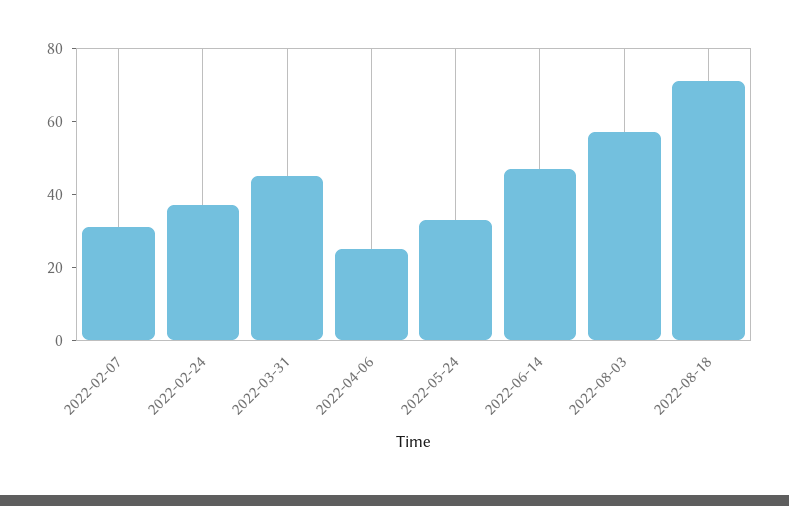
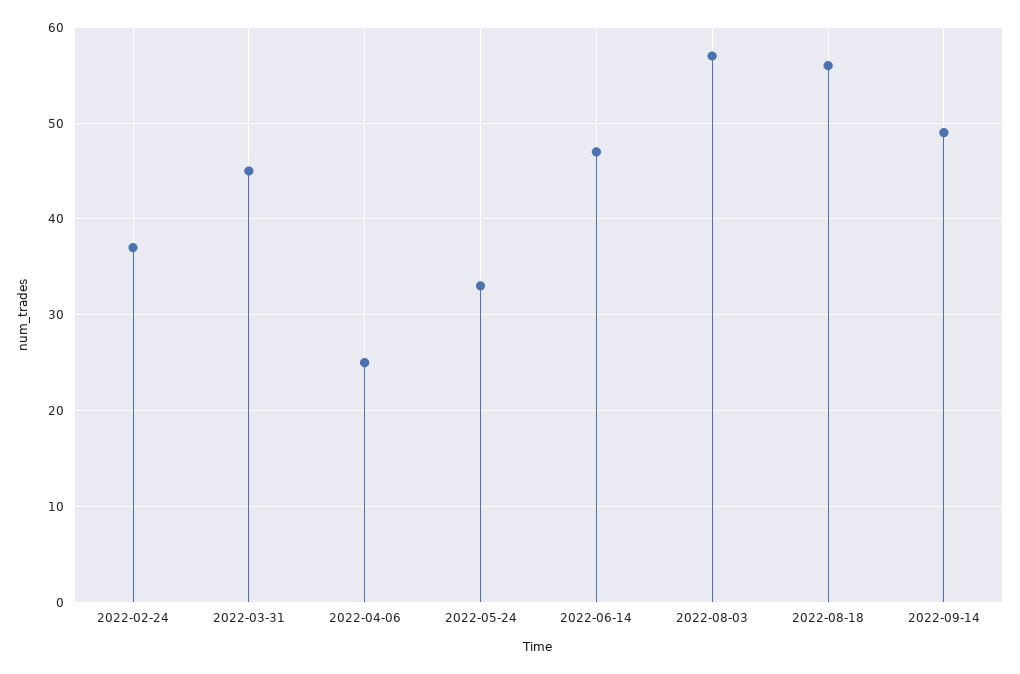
2022-02-07: 30 -> none
2022-08-18: 70 -> 56
2022-09-14: none -> 49

